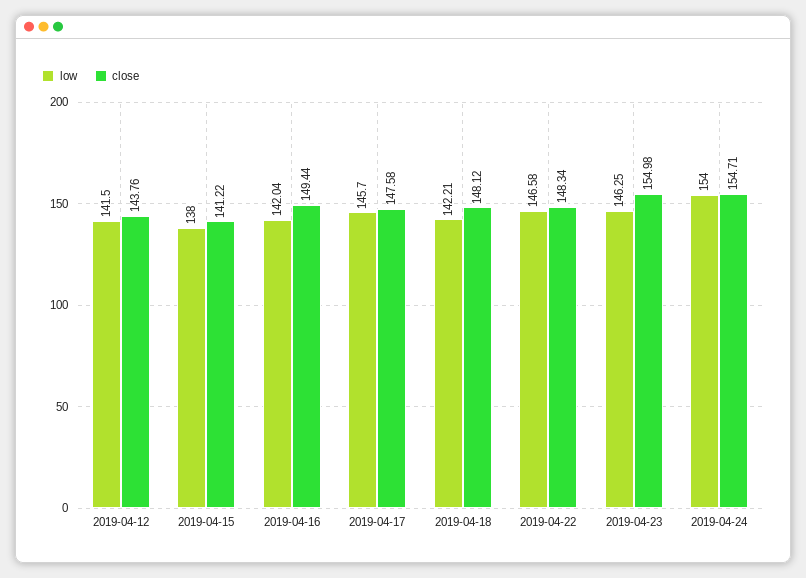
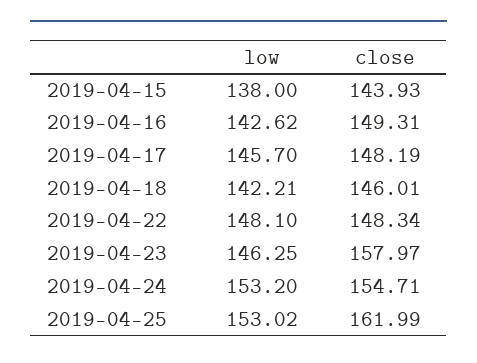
low, 2019-04-12: 141.5 -> none
close, 2019-04-12: 143.76 -> none
close, 2019-04-15: 141.22 -> 143.93
low, 2019-04-16: 142.04 -> 142.62
close, 2019-04-16: 149.44 -> 149.31
close, 2019-04-17: 147.58 -> 148.19
close, 2019-04-18: 148.12 -> 146.01
low, 2019-04-22: 146.58 -> 148.1
close, 2019-04-23: 154.98 -> 157.97
low, 2019-04-24: 154 -> 153.2
low, 2019-04-25: none -> 153.02
close, 2019-04-25: none -> 161.99

